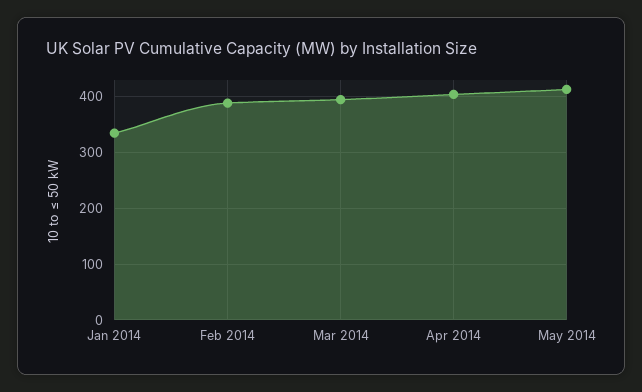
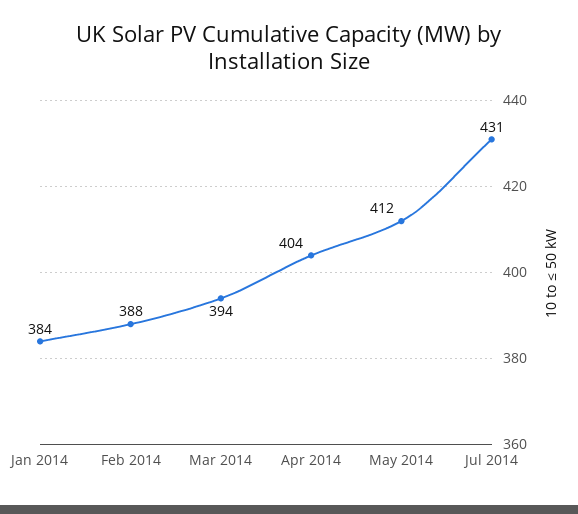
Jan 2014: 340 -> 384
Jul 2014: none -> 431

